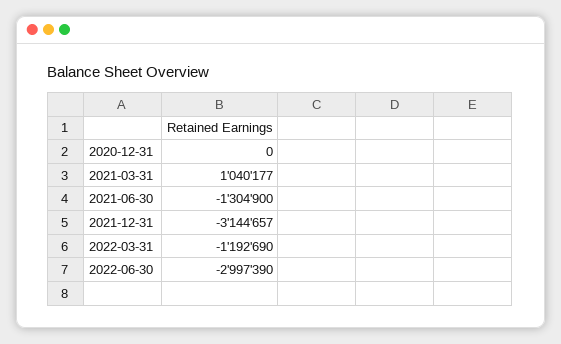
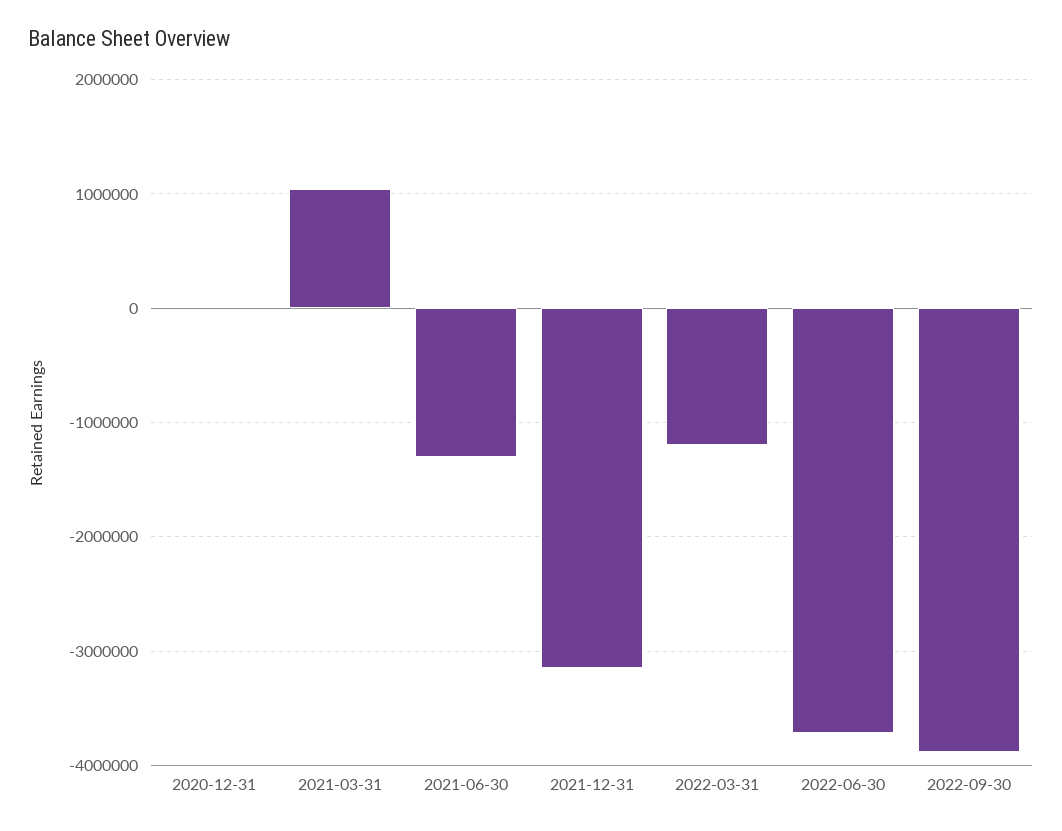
2022-06-30: -2997390 -> -3700000
2022-09-30: none -> -3900000

